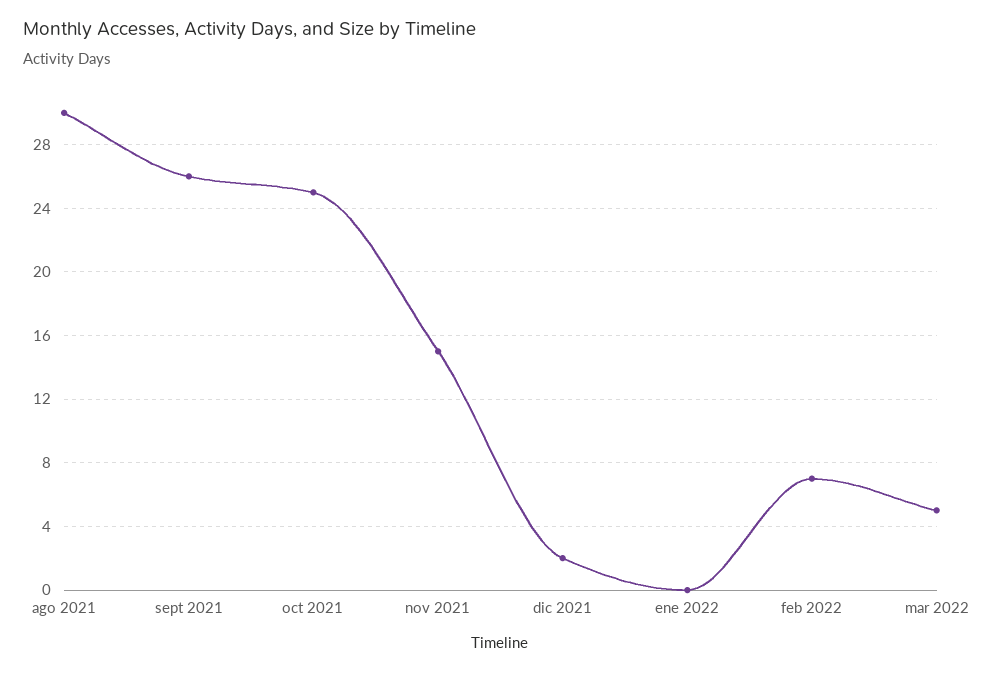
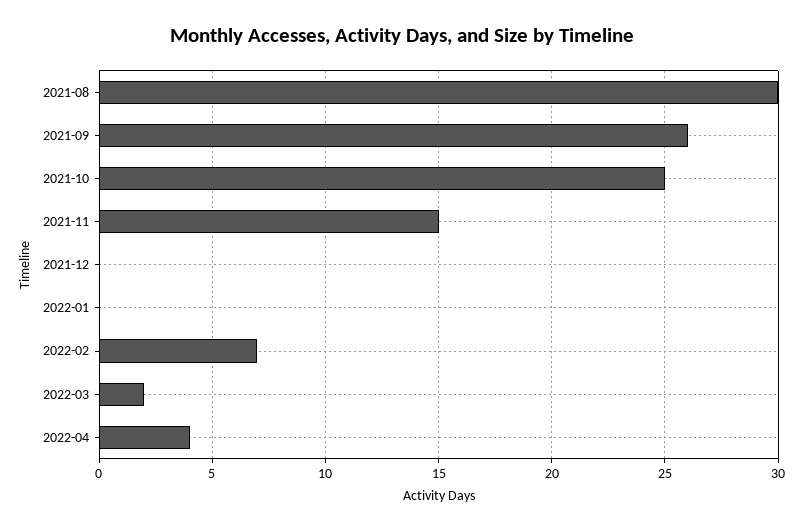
dic 2021: 2 -> 0
mar 2022: 5 -> 2
2022-04: none -> 4

